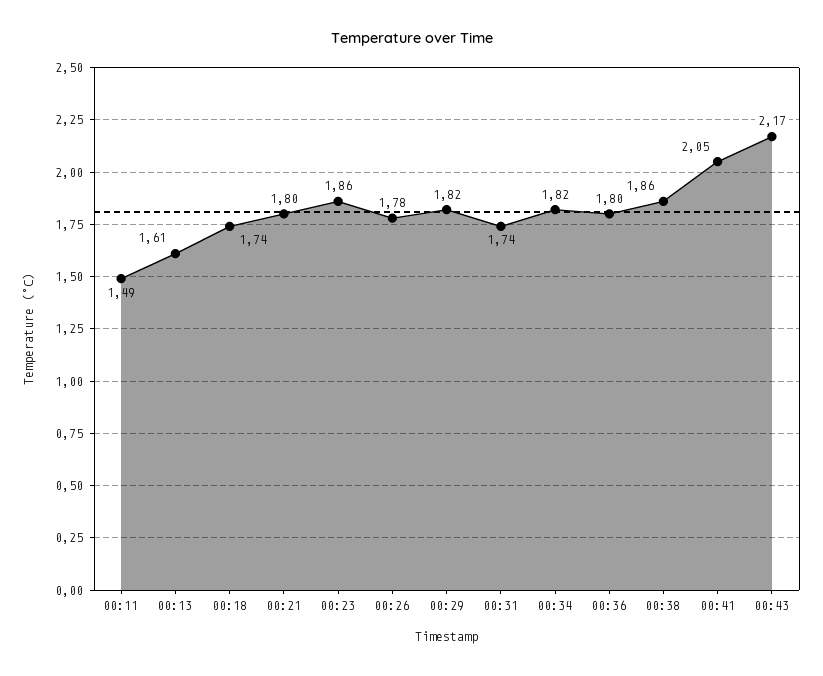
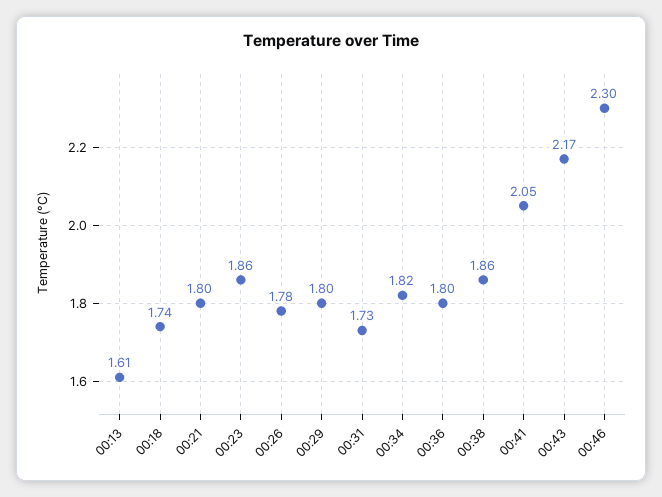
00:11: 1.49 -> none
00:29: 1.82 -> 1.8
00:31: 1.74 -> 1.73
00:46: none -> 2.3

